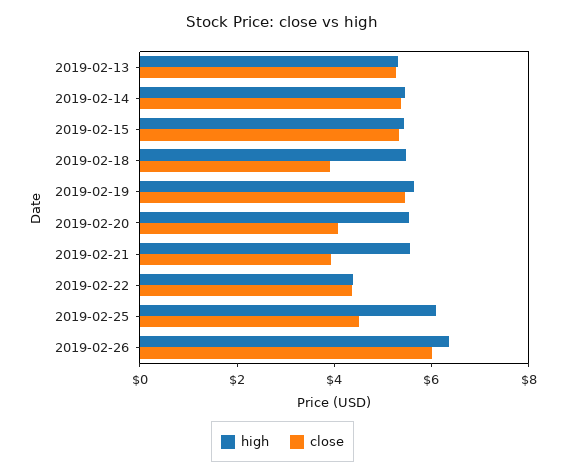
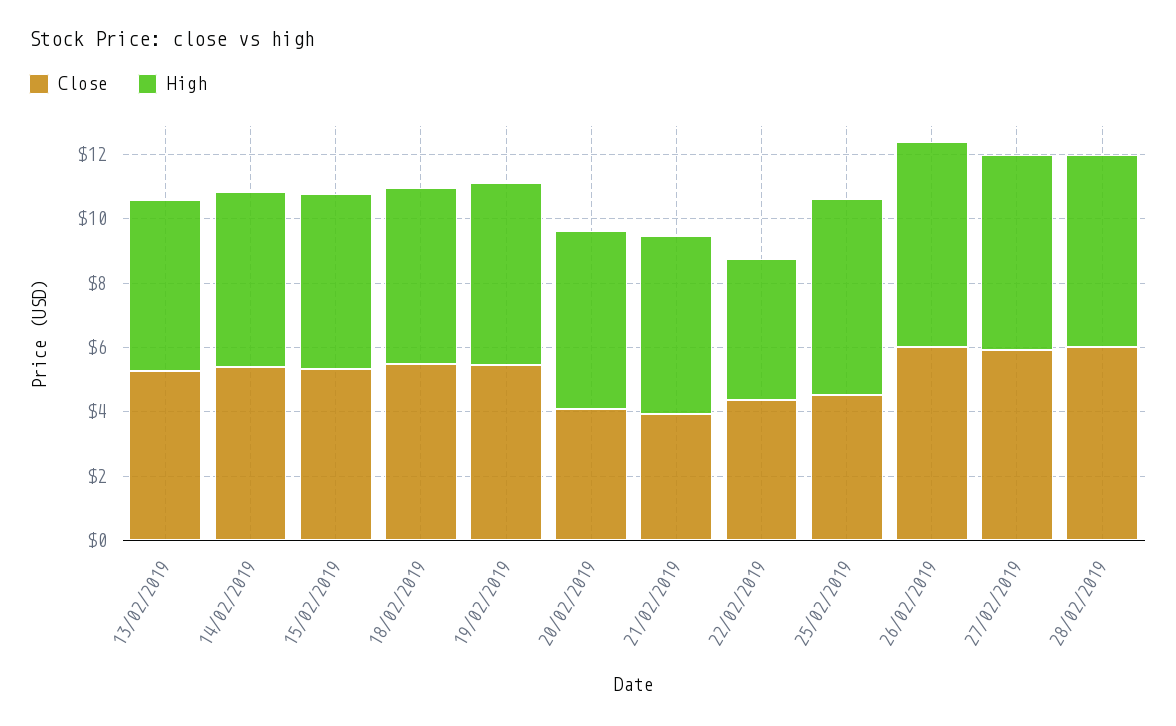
close, 2019-02-18: 4 -> 5.5
close, 27/02/2019: none -> 6
high, 27/02/2019: none -> 6
close, 28/02/2019: none -> 6
high, 28/02/2019: none -> 6

